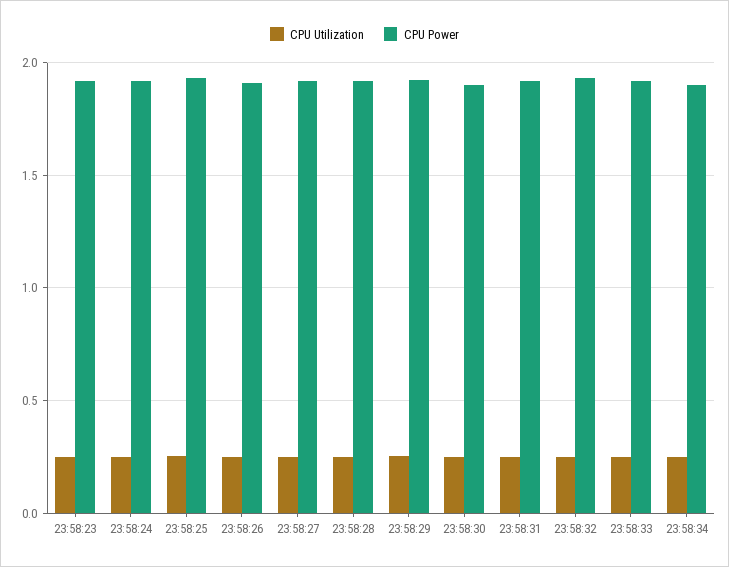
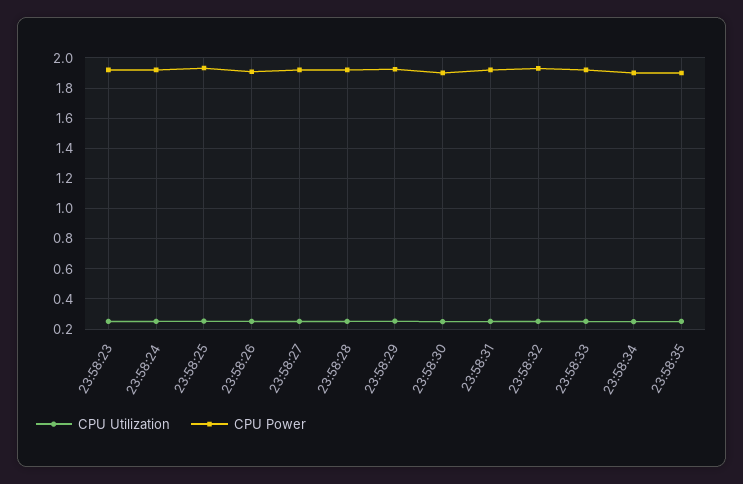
CPU Utilization, 23:58:35: none -> 0.25
CPU Power, 23:58:35: none -> 1.9

